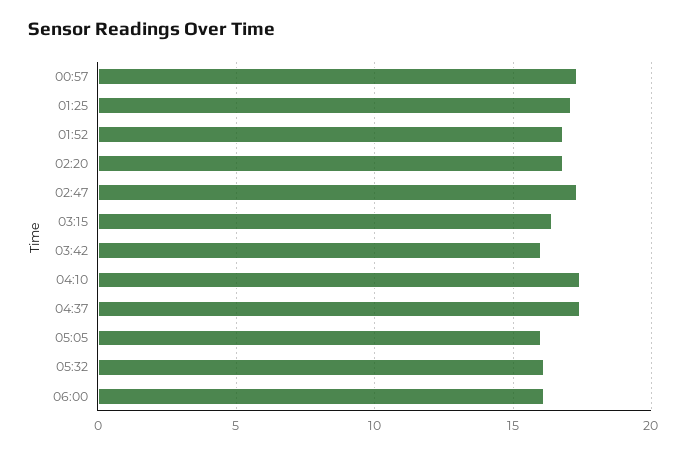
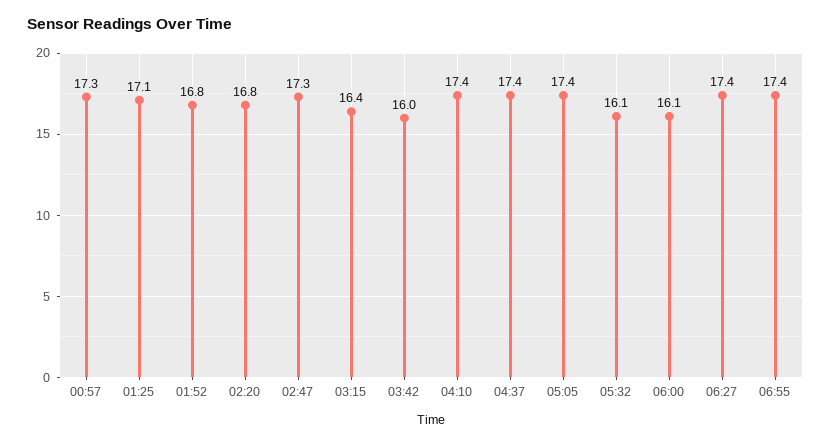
05:05: 16 -> 17.4
06:27: none -> 17.4
06:55: none -> 17.4

